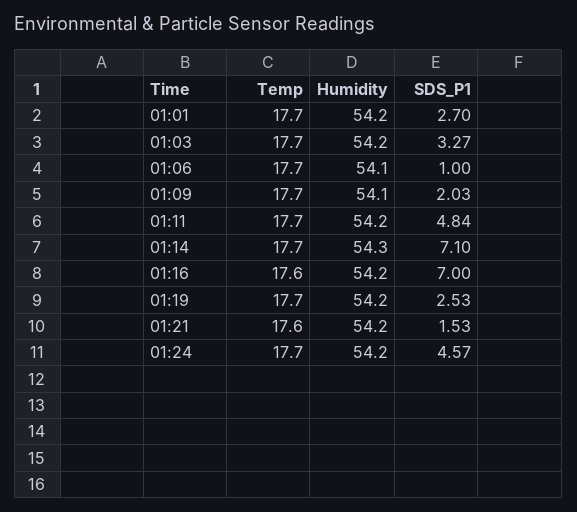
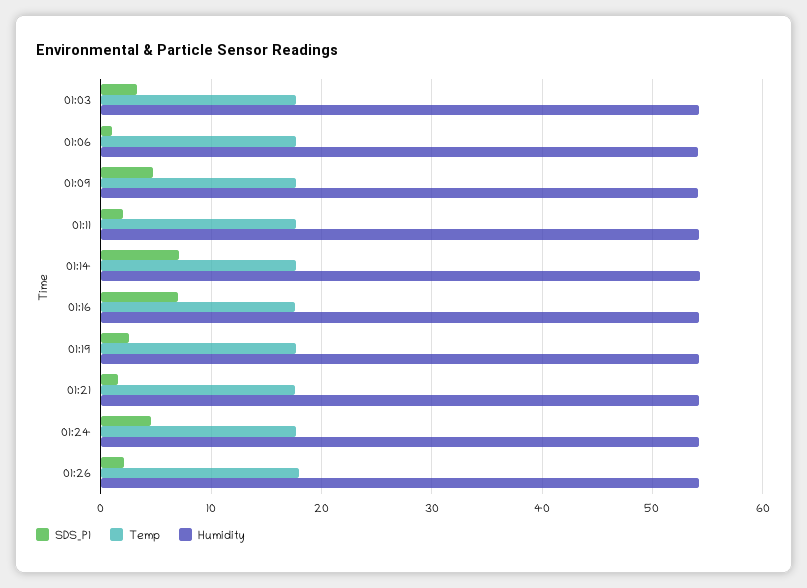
Temp, 01:01: 17.7 -> none
Humidity, 01:01: 54.2 -> none
SDS_P1, 01:01: 2.7 -> none
SDS_P1, 01:09: 2.03 -> 5
SDS_P1, 01:11: 4.84 -> 2
SDS_P1, 01:26: none -> 2
Temp, 01:26: none -> 18
Humidity, 01:26: none -> 54

